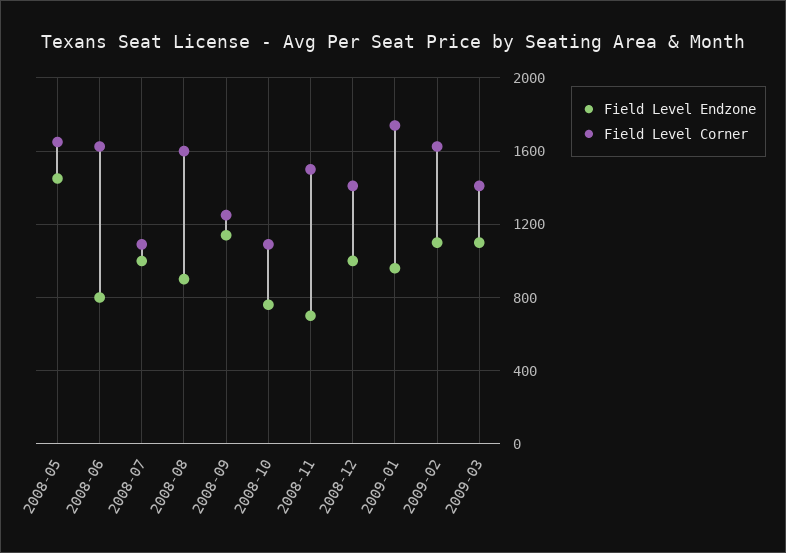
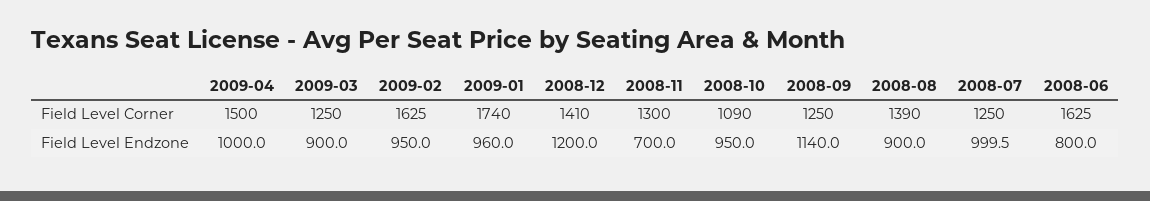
Field Level Endzone, 2008-05: 1450 -> none
Field Level Corner, 2008-05: 1650 -> none
Field Level Corner, 2008-07: 1100 -> 1250
Field Level Corner, 2008-08: 1600 -> 1390
Field Level Endzone, 2008-10: 750 -> 950
Field Level Corner, 2008-11: 1500 -> 1300
Field Level Endzone, 2008-12: 1000 -> 1200
Field Level Endzone, 2009-02: 1100 -> 950
Field Level Endzone, 2009-03: 1100 -> 900
Field Level Corner, 2009-03: 1400 -> 1250
Field Level Corner, 2009-04: none -> 1500
Field Level Endzone, 2009-04: none -> 1000

